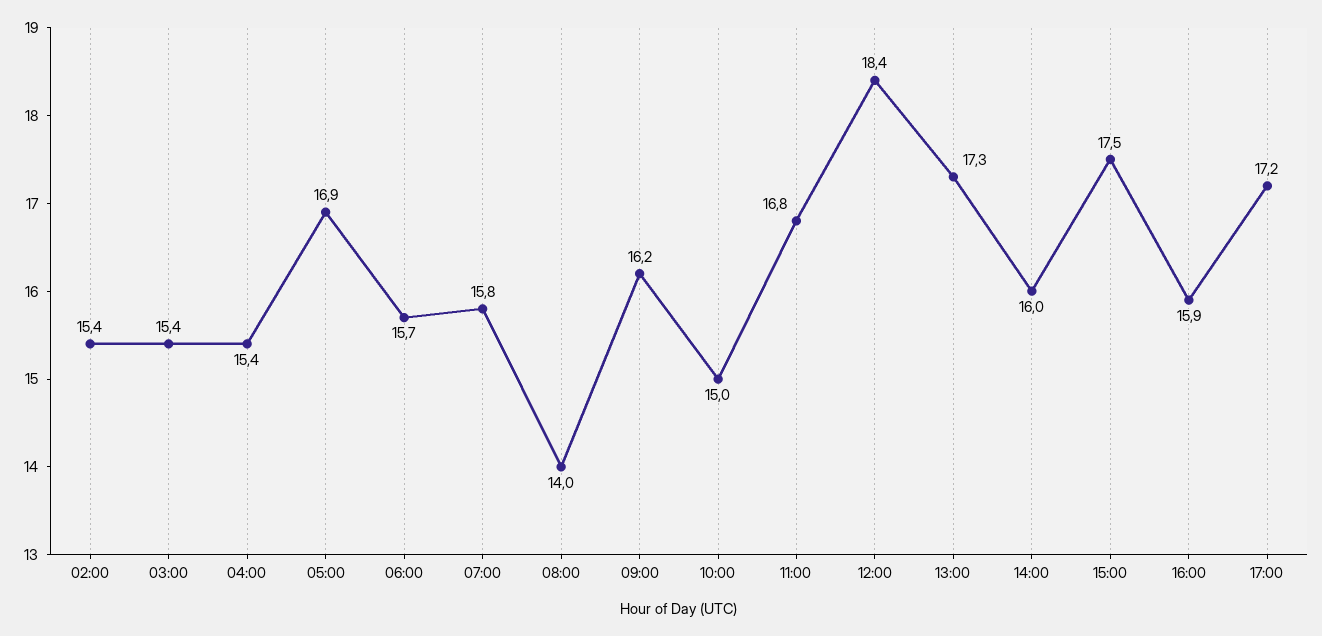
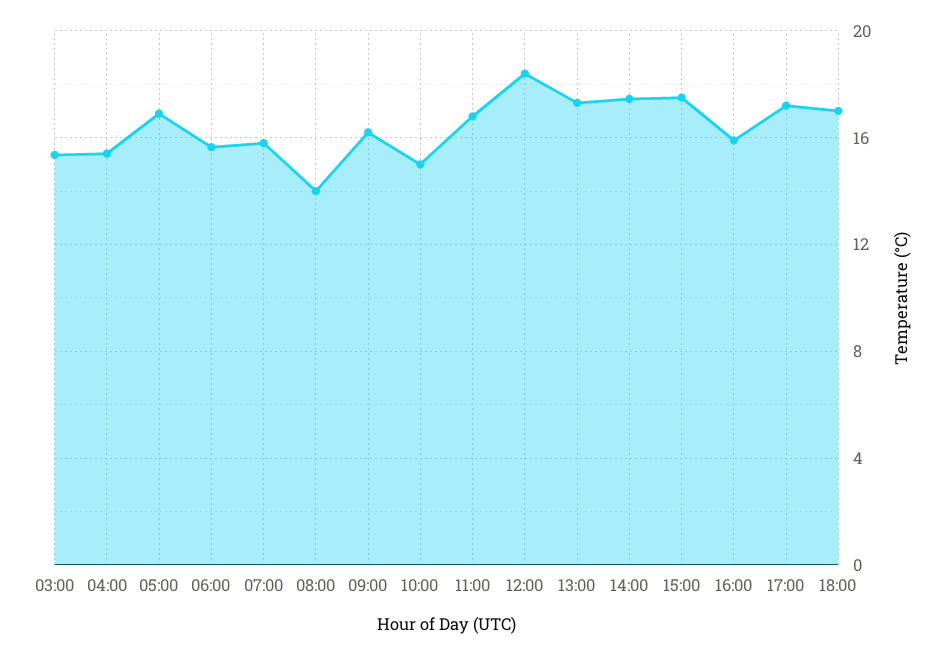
02:00: 15.4 -> none
14:00: 16 -> 17.5
18:00: none -> 17

